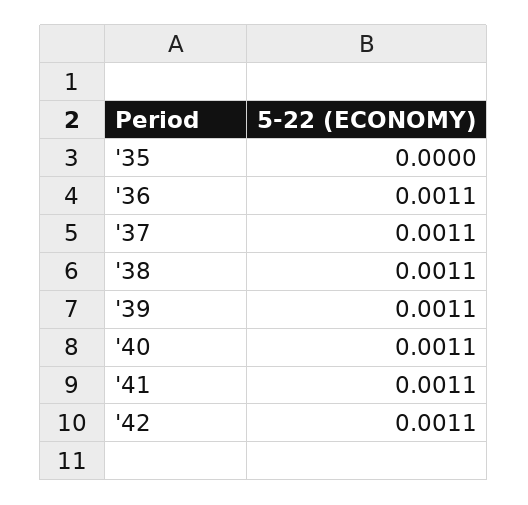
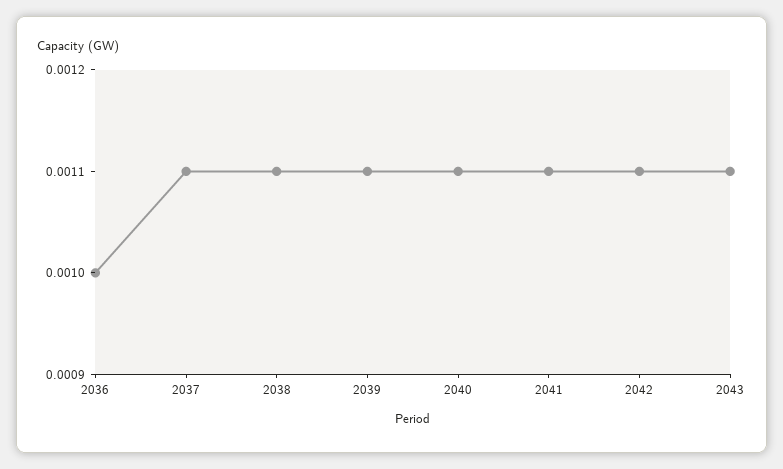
'35: 0 -> none
'36: 0.0011 -> 0.001
2043: none -> 0.0011

